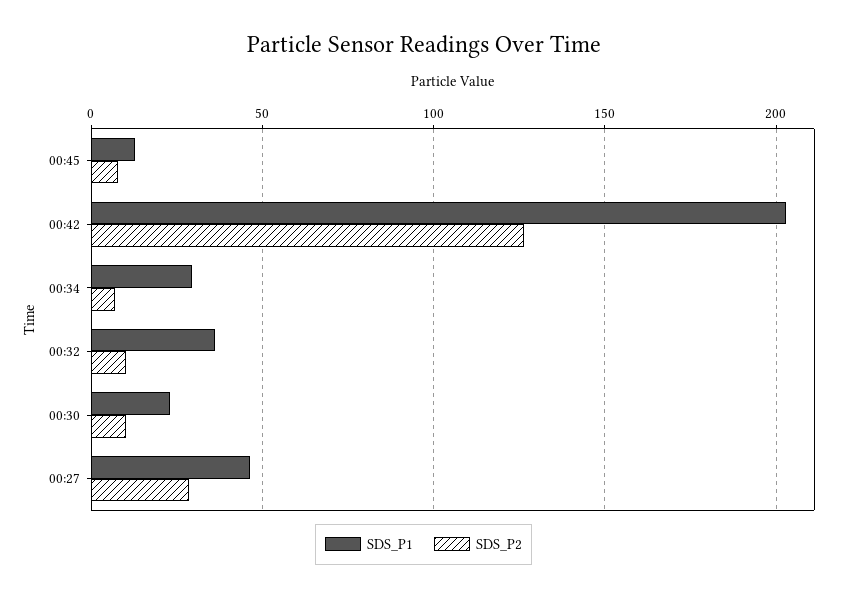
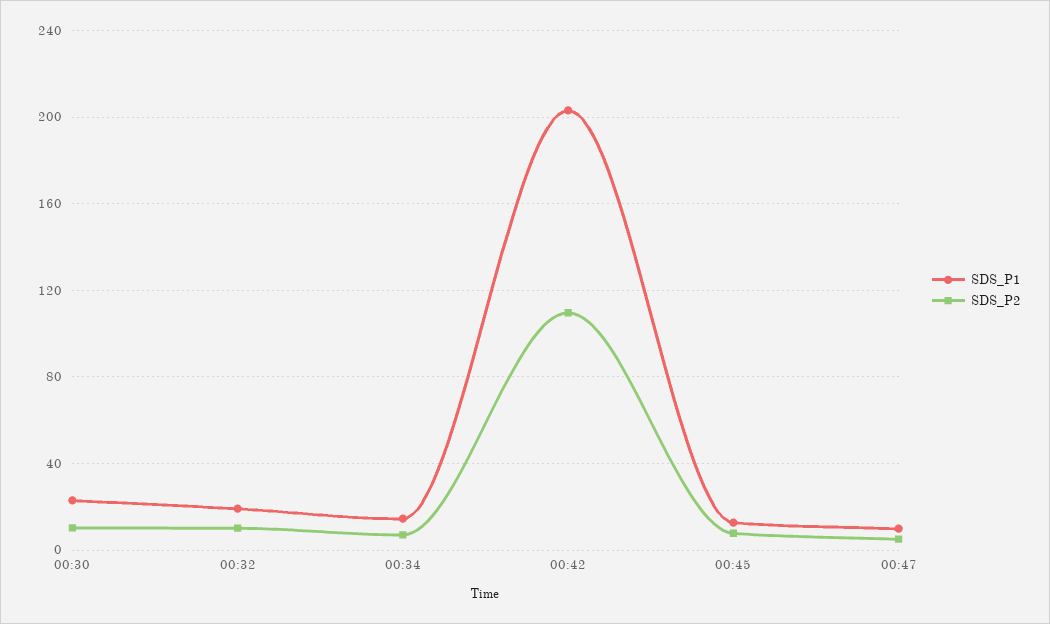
SDS_P2, 00:42: 125 -> 110
SDS_P1, 00:34: 30 -> 15
SDS_P1, 00:32: 35 -> 20
SDS_P1, 00:27: 45 -> none
SDS_P2, 00:27: 30 -> none
SDS_P1, 00:47: none -> 10
SDS_P2, 00:47: none -> 5

